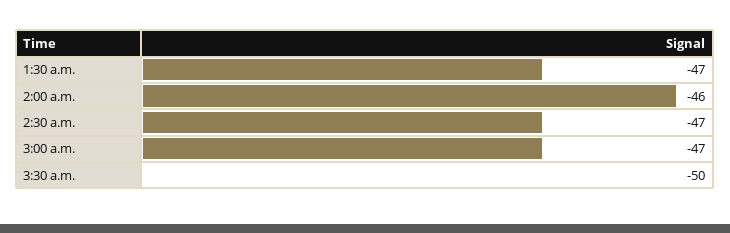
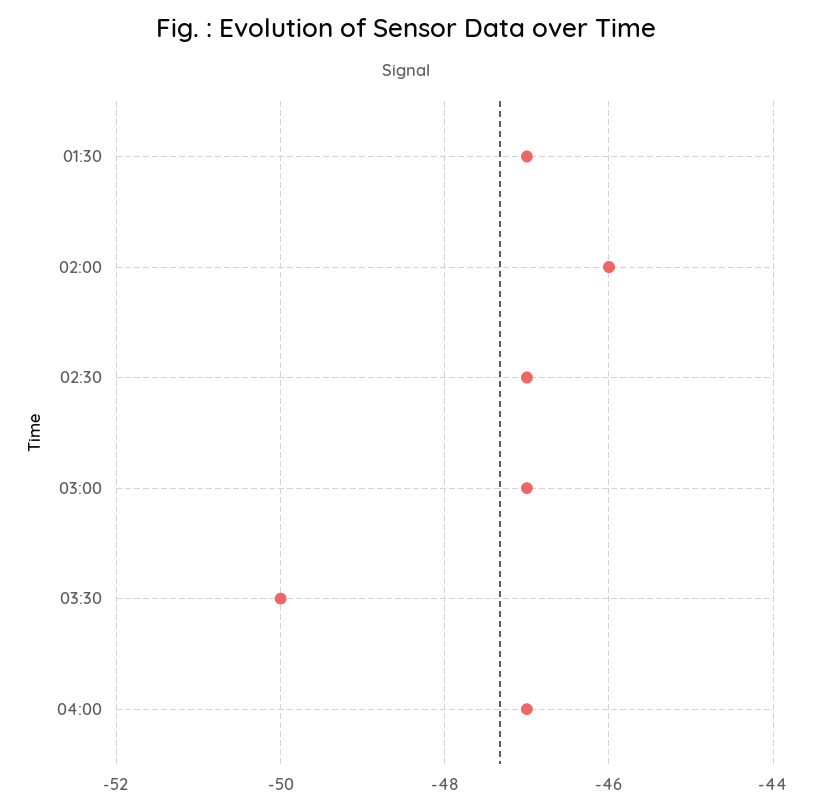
04:00: none -> -47

